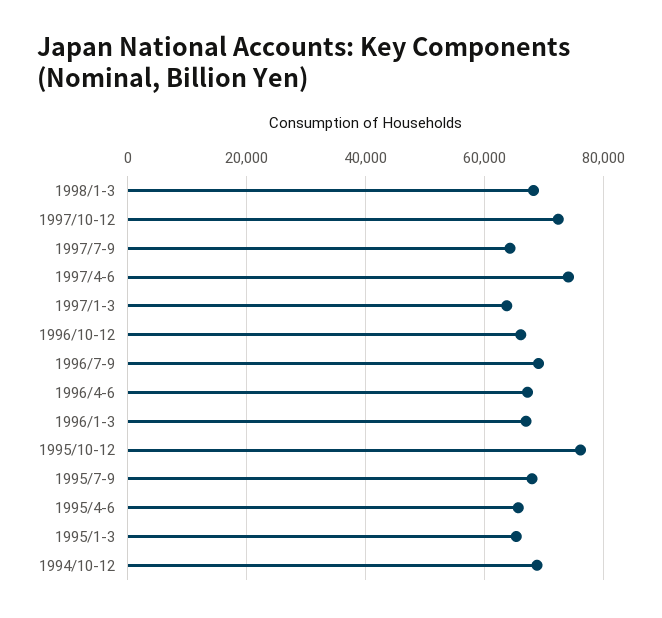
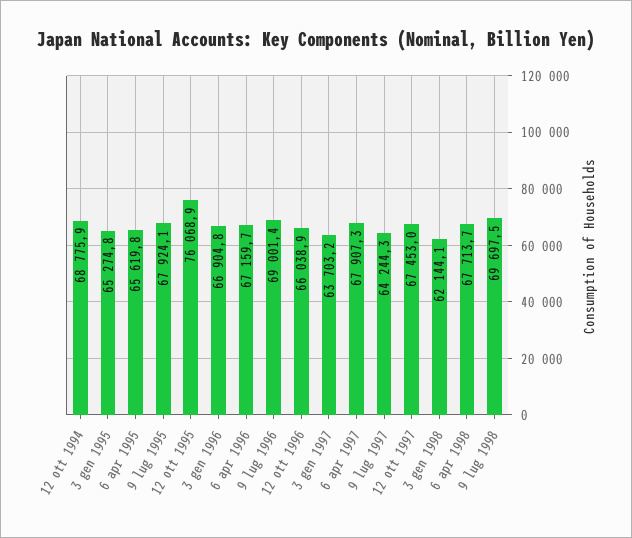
1998/1-3: 68000 -> 62144.1
1997/10-12: 72000 -> 67453
1997/4-6: 74000 -> 67907.3
6 apr 1998: none -> 67713.7
9 lug 1998: none -> 69697.5

